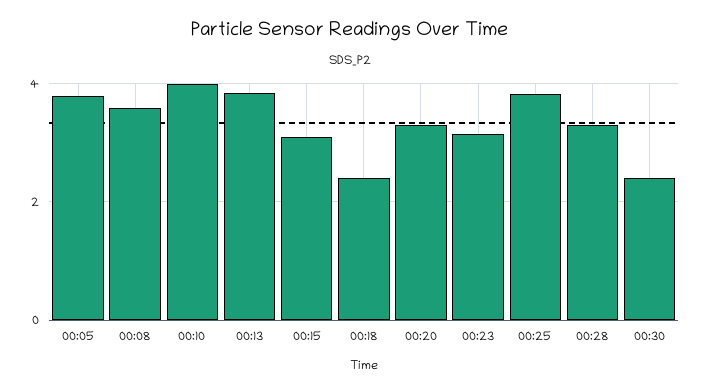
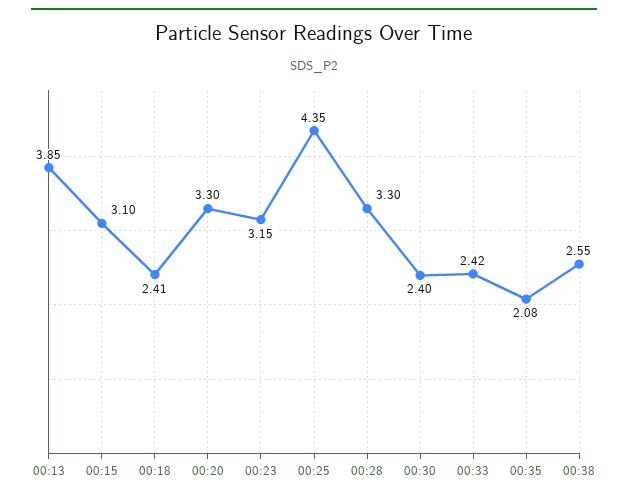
00:05: 3.8 -> none
00:08: 3.6 -> none
00:10: 4 -> none
00:25: 3.8 -> 4.35
00:33: none -> 2.42
00:35: none -> 2.08
00:38: none -> 2.55

